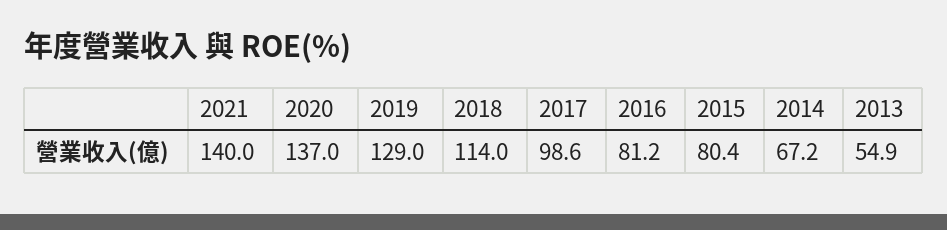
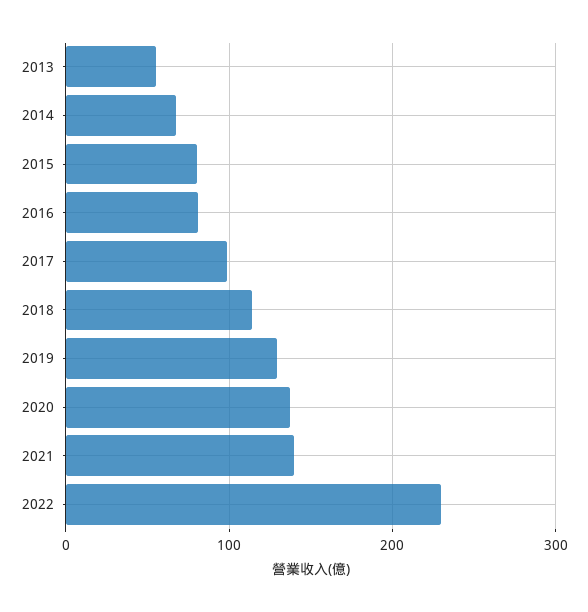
2022: none -> 230

